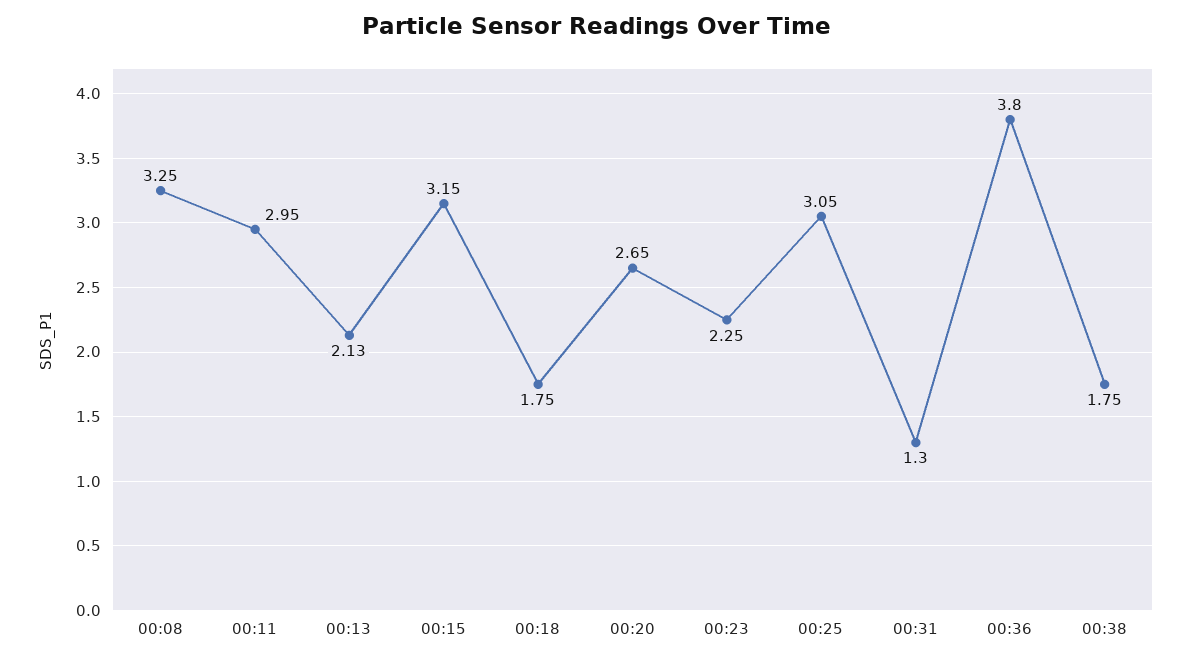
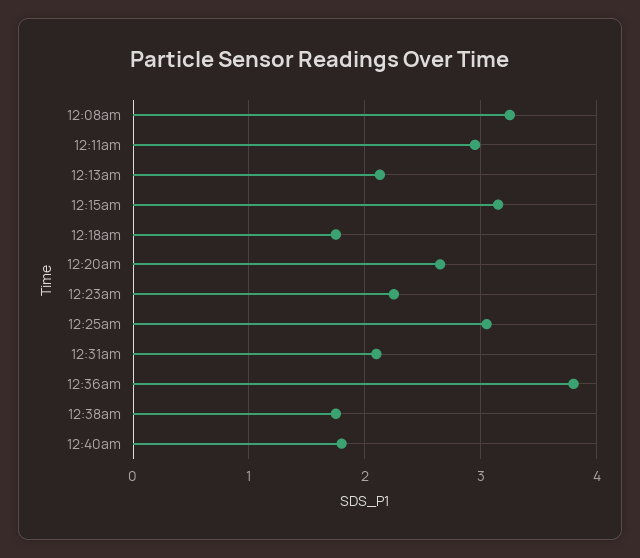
00:31: 1.3 -> 2.1
12:40am: none -> 1.8

